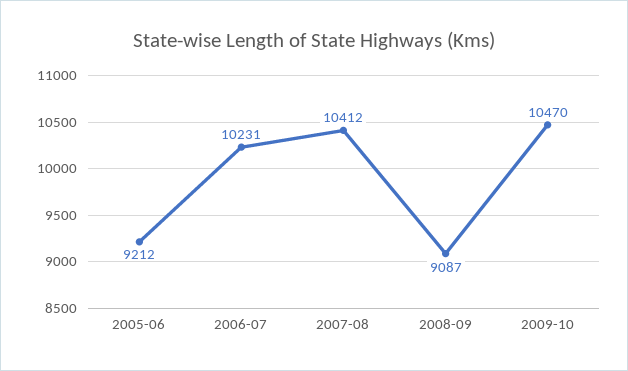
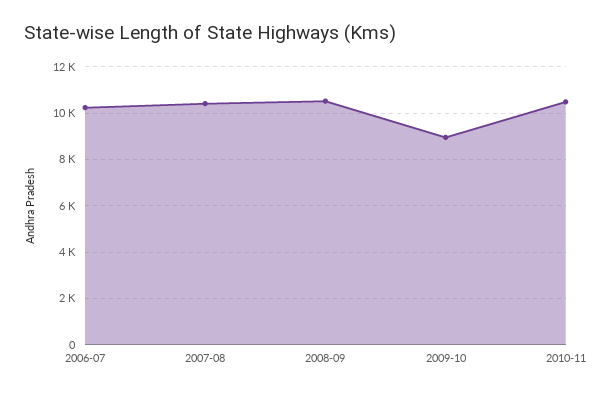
2005-06: 9212 -> none
2008-09: 9087 -> 10500
2009-10: 10470 -> 9000
2010-11: none -> 10500

